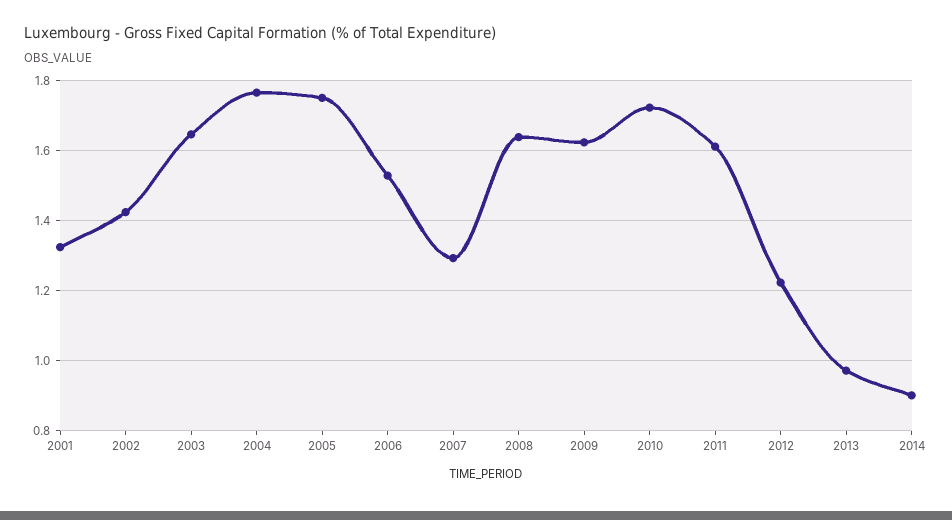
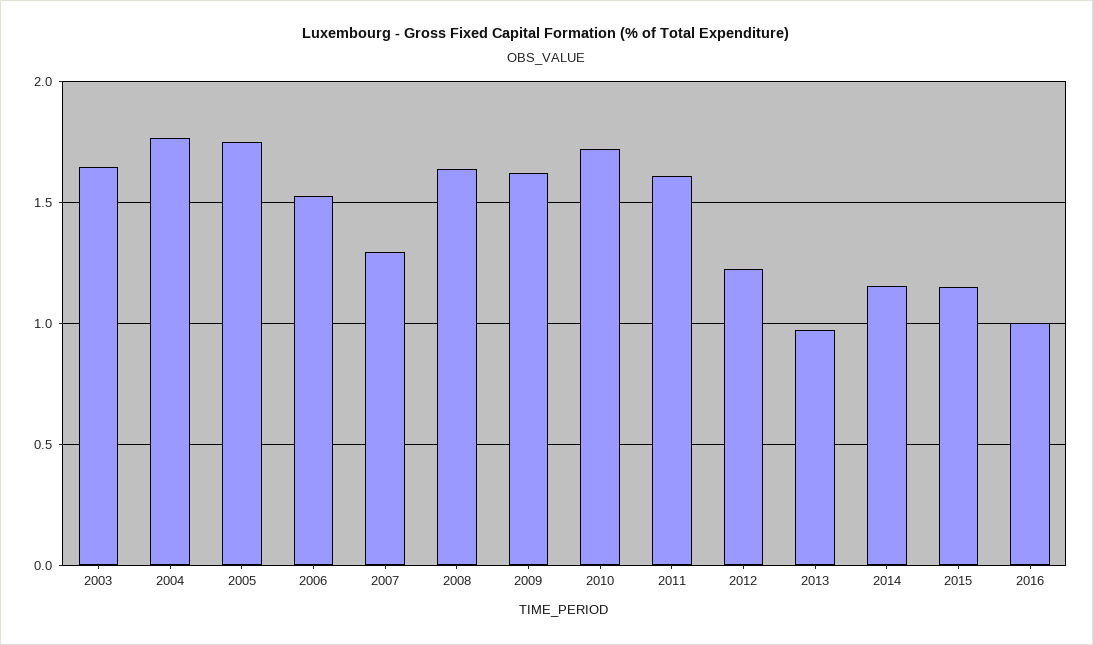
2001: 1.32 -> none
2002: 1.42 -> none
2014: 0.9 -> 1.15
2015: none -> 1.15
2016: none -> 1

